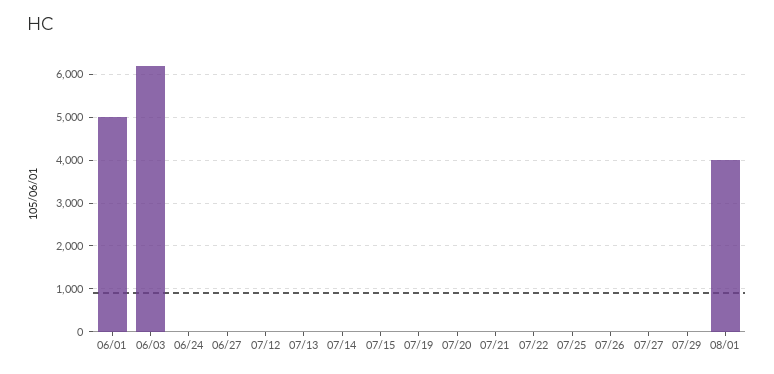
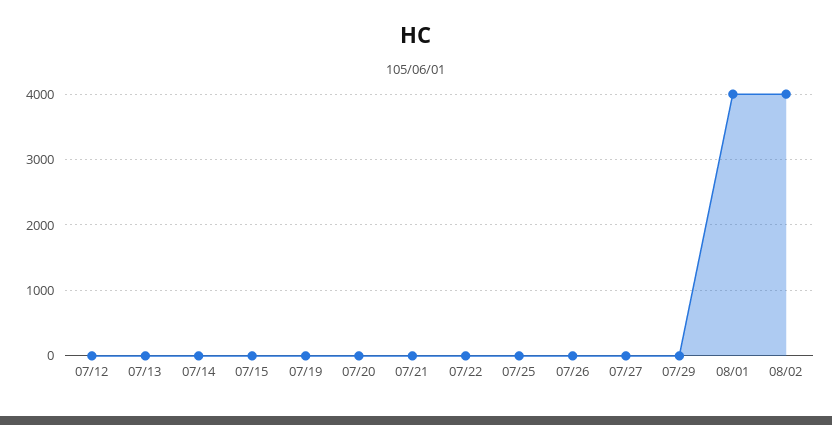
06/01: 5000 -> none
06/03: 6200 -> none
06/24: 0 -> none
06/27: 0 -> none
08/02: none -> 4000

